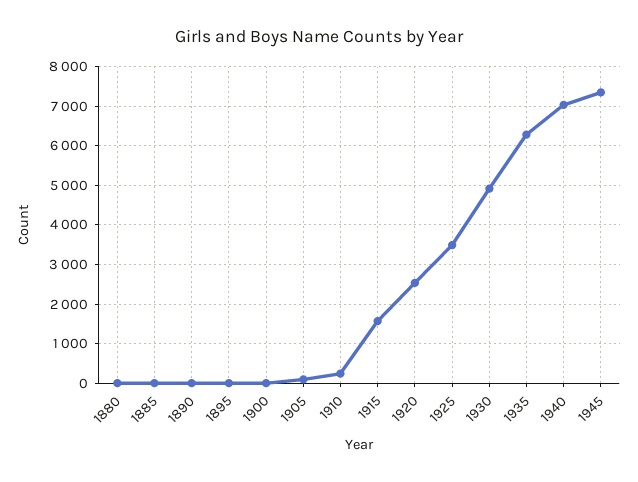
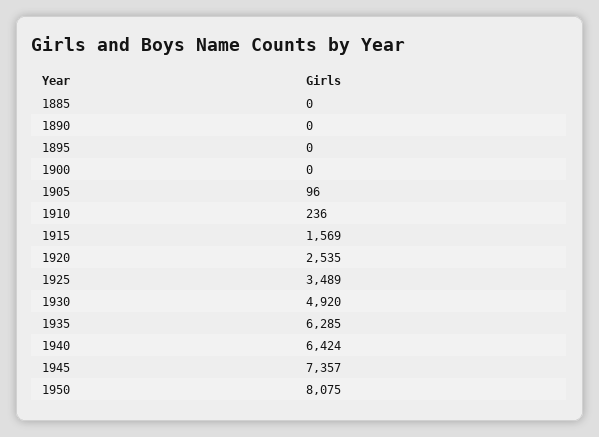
1880: 0 -> none
1940: 7000 -> 6424
1950: none -> 8075

